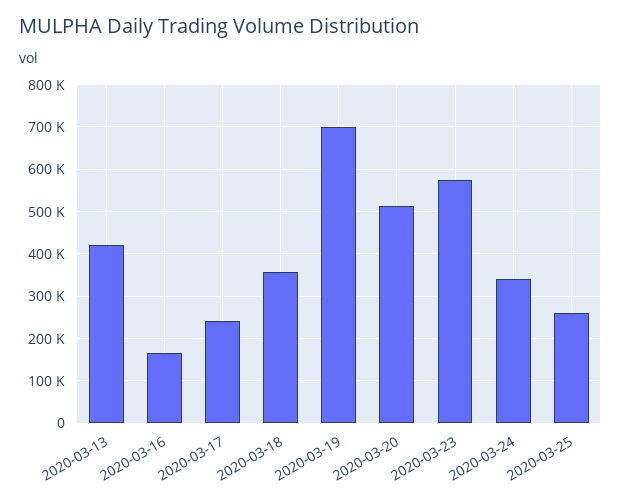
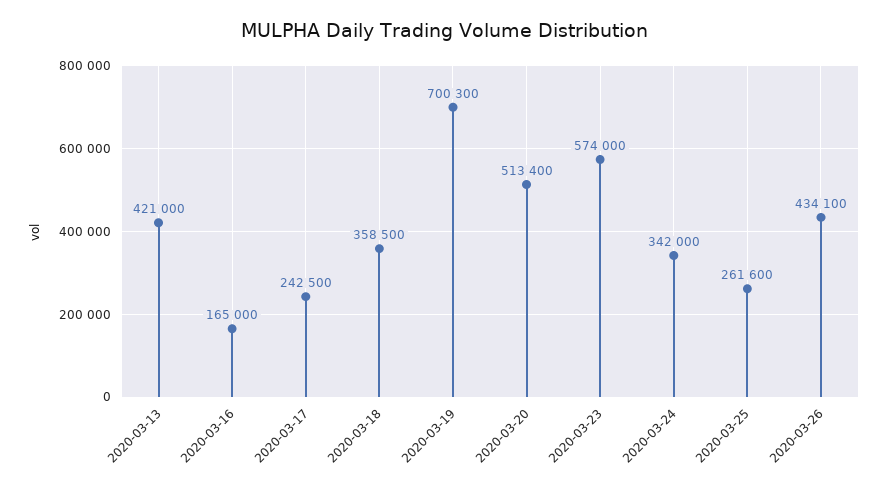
2020-03-26: none -> 434100

